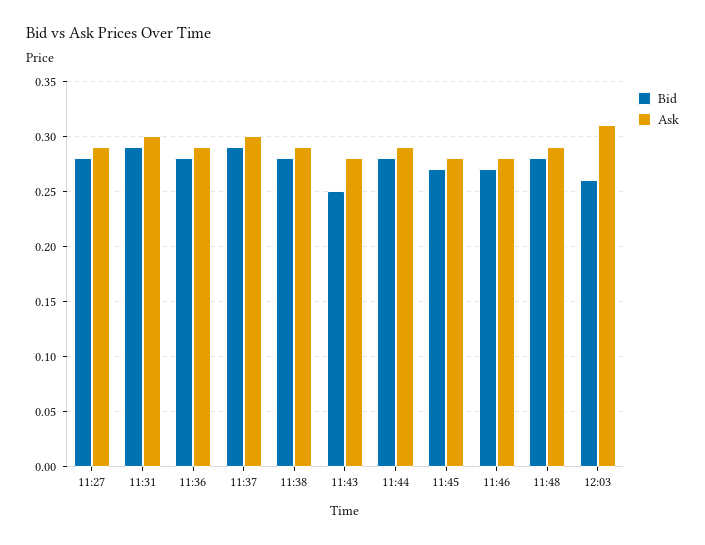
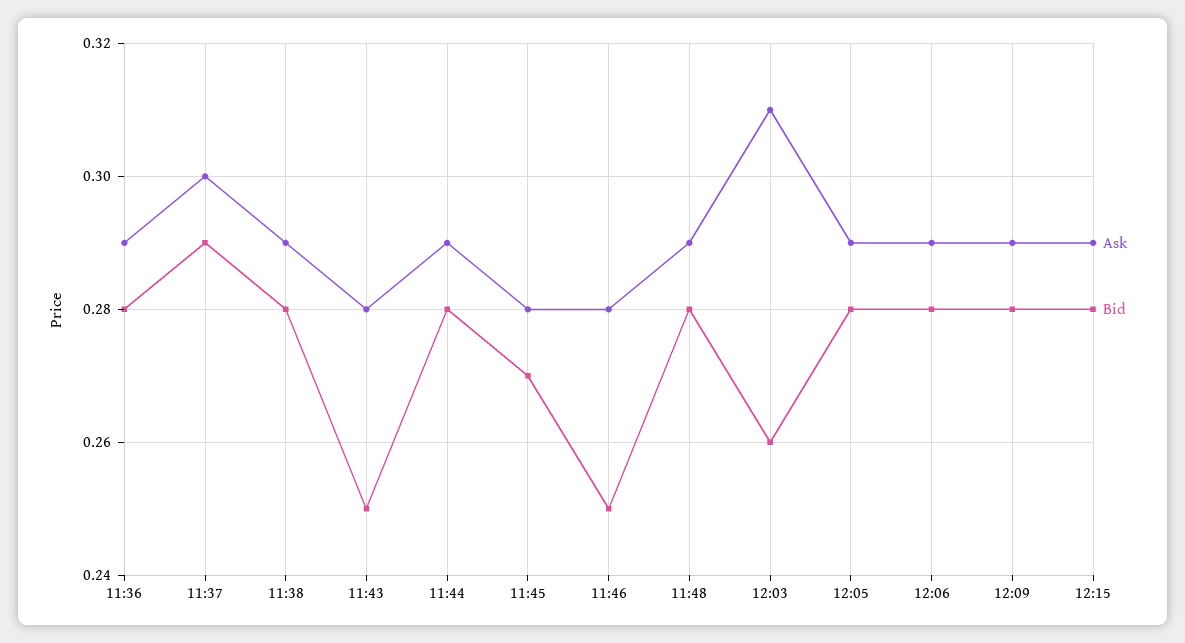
Bid, 11:27: 0.28 -> none
Ask, 11:27: 0.29 -> none
Bid, 11:31: 0.29 -> none
Ask, 11:31: 0.3 -> none
Bid, 11:46: 0.27 -> 0.25
Ask, 12:05: none -> 0.29
Bid, 12:05: none -> 0.28
Ask, 12:06: none -> 0.29
Bid, 12:06: none -> 0.28
Ask, 12:09: none -> 0.29
Bid, 12:09: none -> 0.28
Ask, 12:15: none -> 0.29
Bid, 12:15: none -> 0.28

